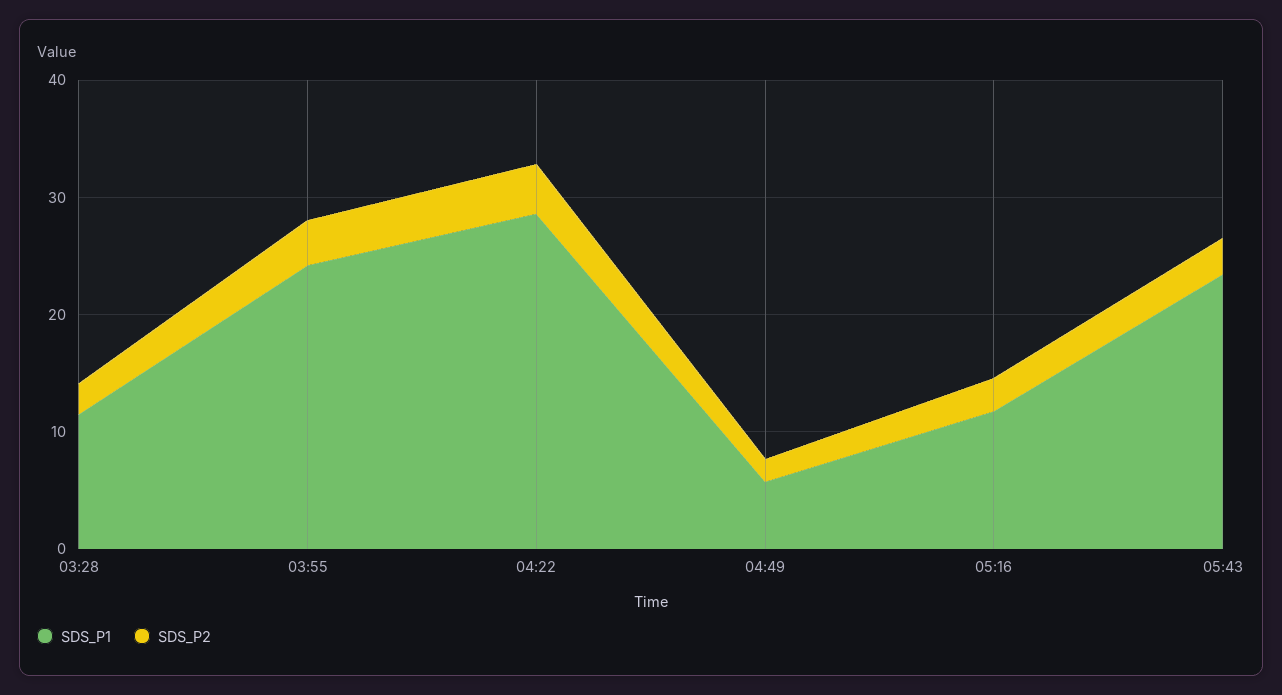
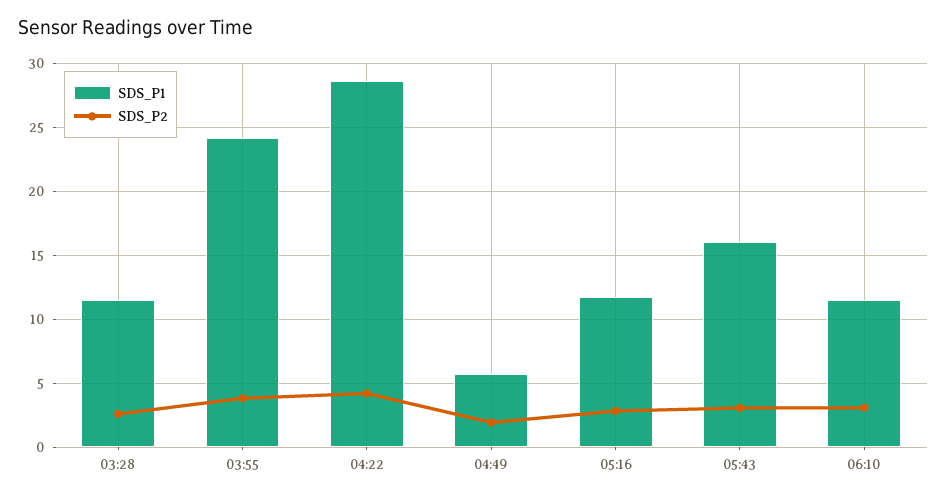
SDS_P1, 05:43: 24 -> 16
SDS_P1, 06:10: none -> 11.5
SDS_P2, 06:10: none -> 3

